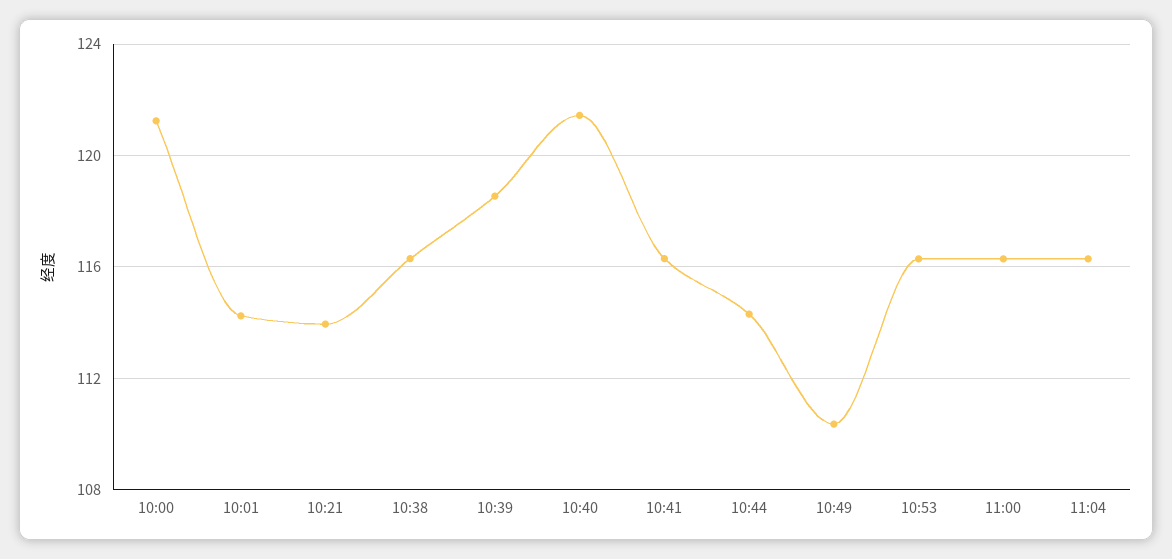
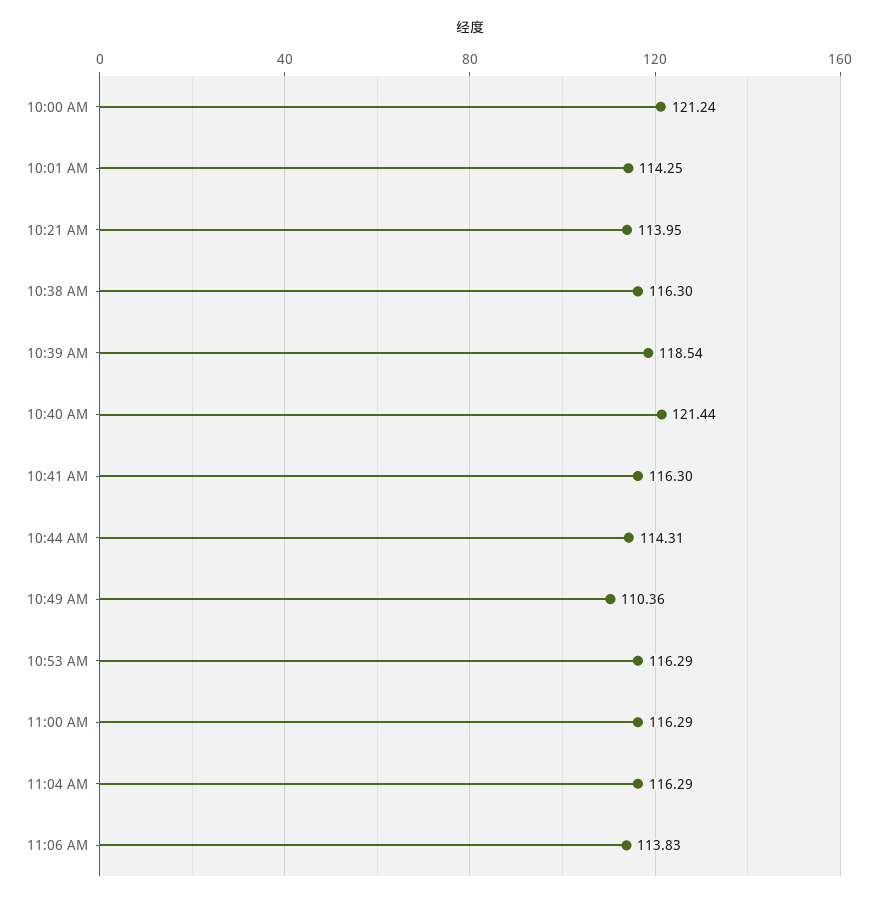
11:06 AM: none -> 113.83

